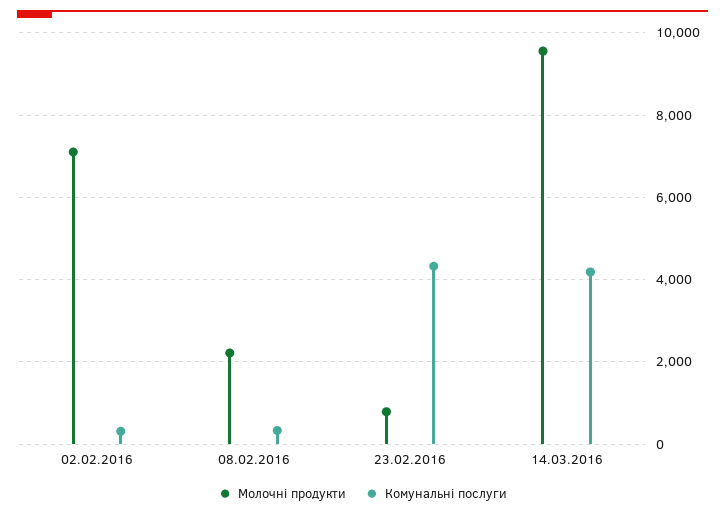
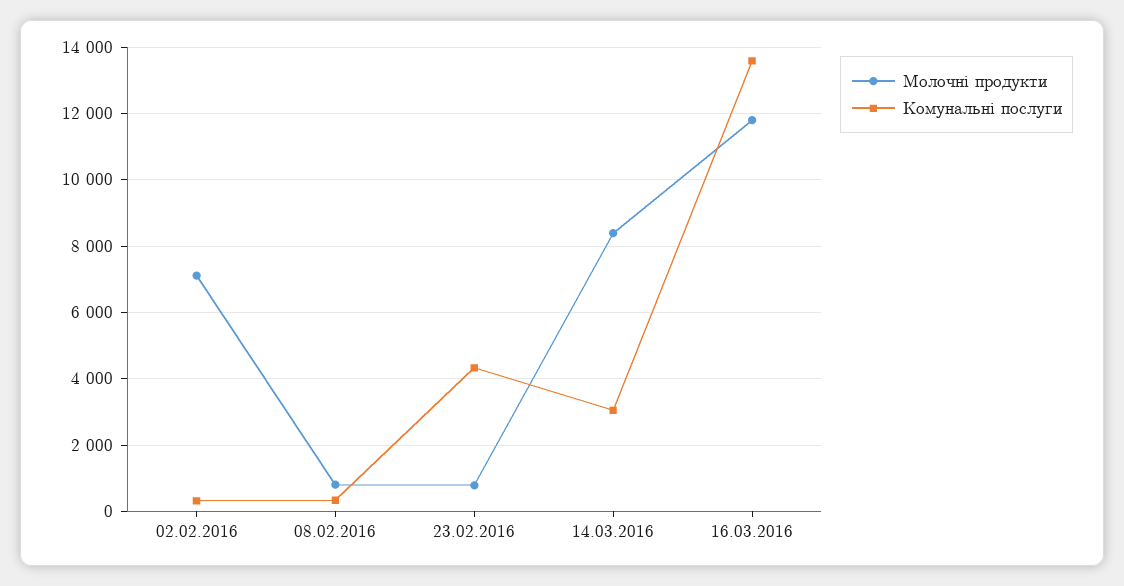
Молочні продукти, 08.02.2016: 2200 -> 800
Молочні продукти, 14.03.2016: 9600 -> 8400
Комунальні послуги, 14.03.2016: 4200 -> 3000
Молочні продукти, 16.03.2016: none -> 11800
Комунальні послуги, 16.03.2016: none -> 13600

